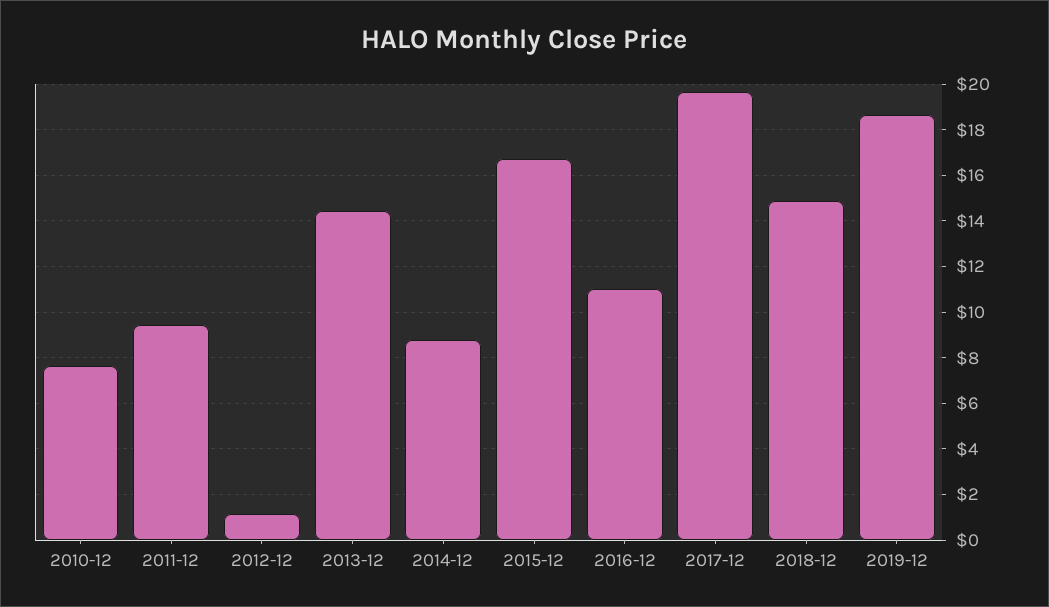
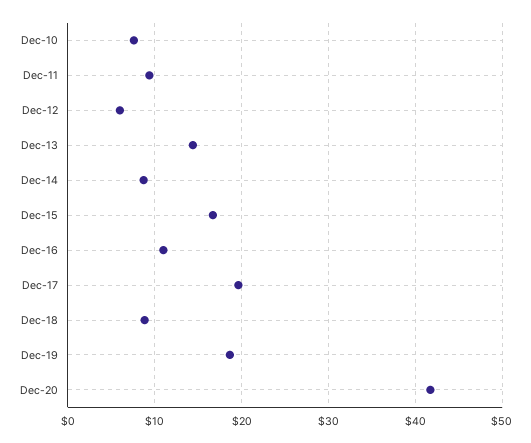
2012-12: 1 -> 6
2018-12: 15 -> 9
Dec-20: none -> 42

